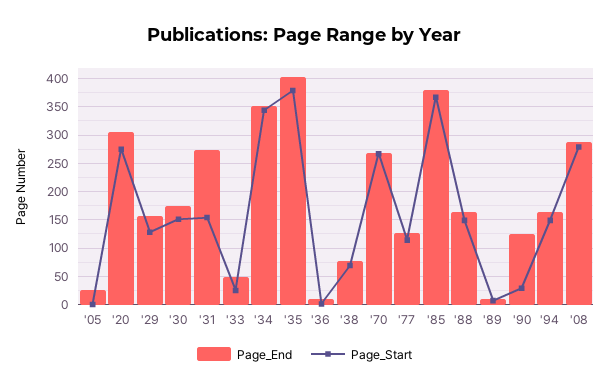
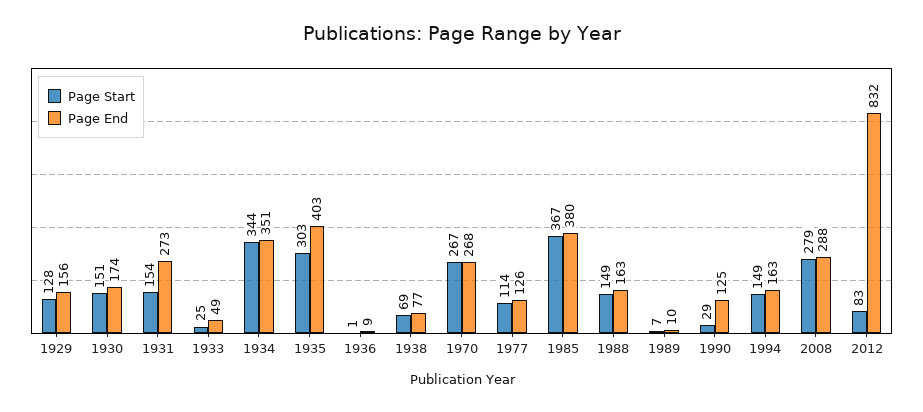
Page_End, '05: 25 -> none
Page_Start, '05: 0 -> none
Page_End, '20: 300 -> none
Page_Start, '20: 275 -> none
Page_Start, '35: 375 -> 303
Page_Start, 2012: none -> 83
Page_End, 2012: none -> 832

